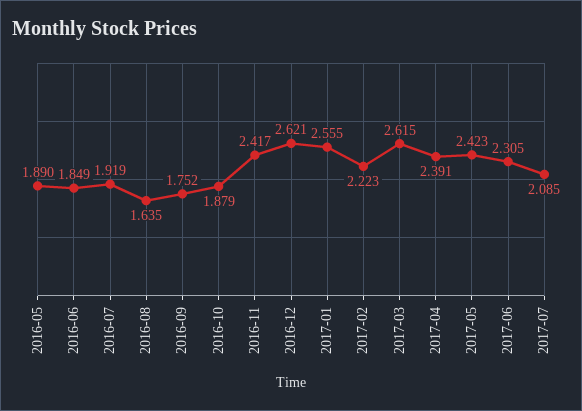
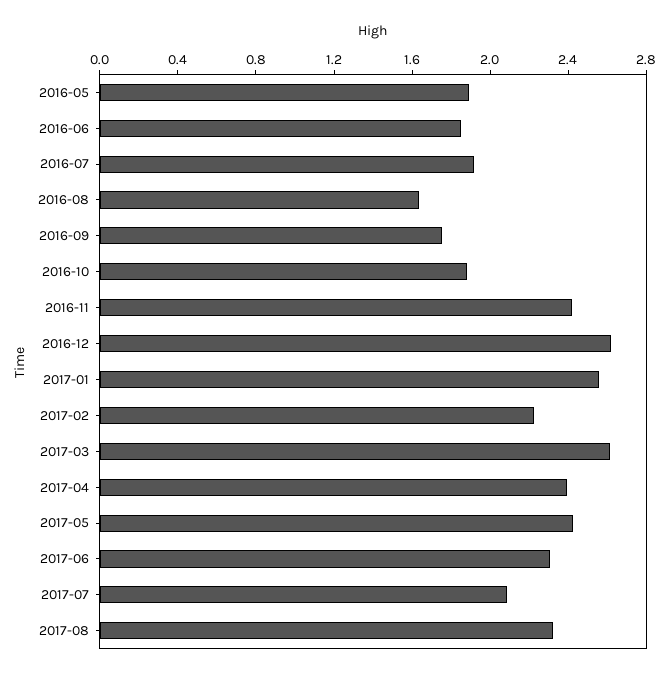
2017-08: none -> 2.3

